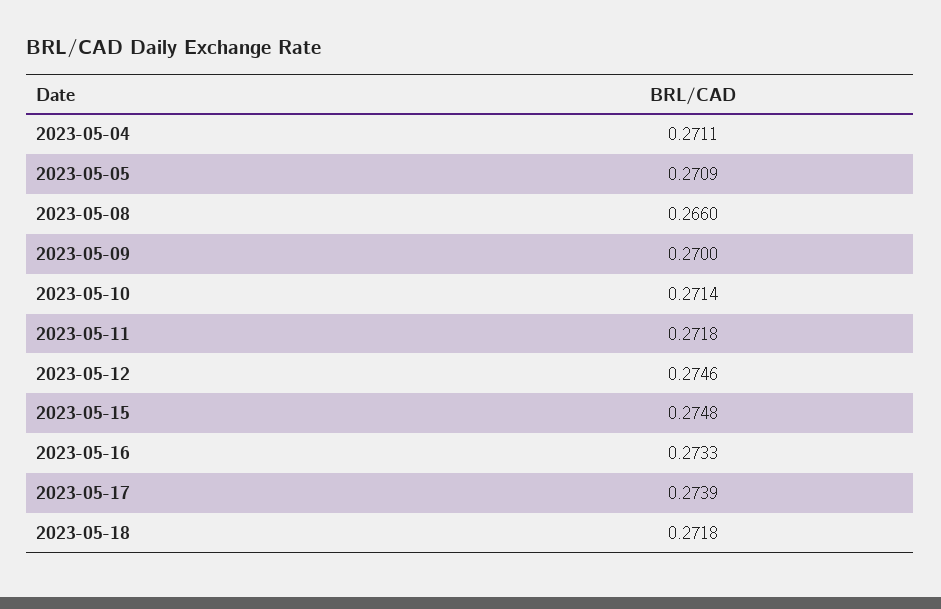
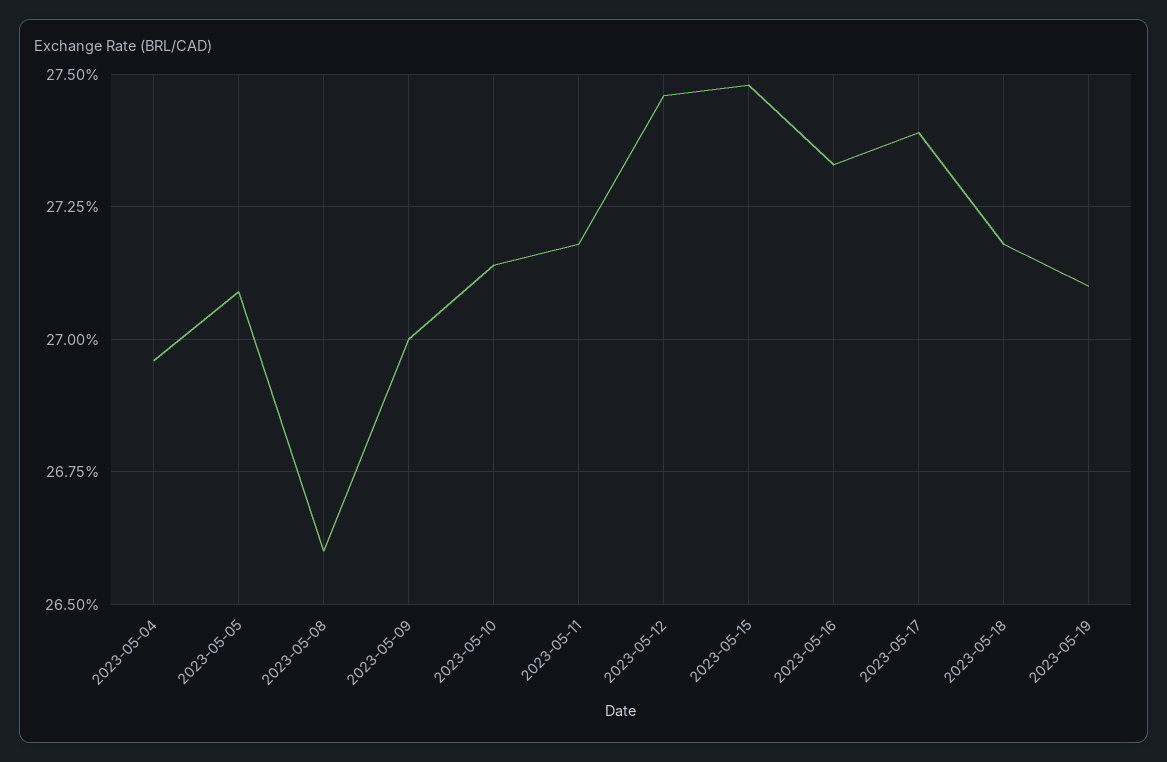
2023-05-04: 0.2711 -> 0.2695
2023-05-19: none -> 0.271

